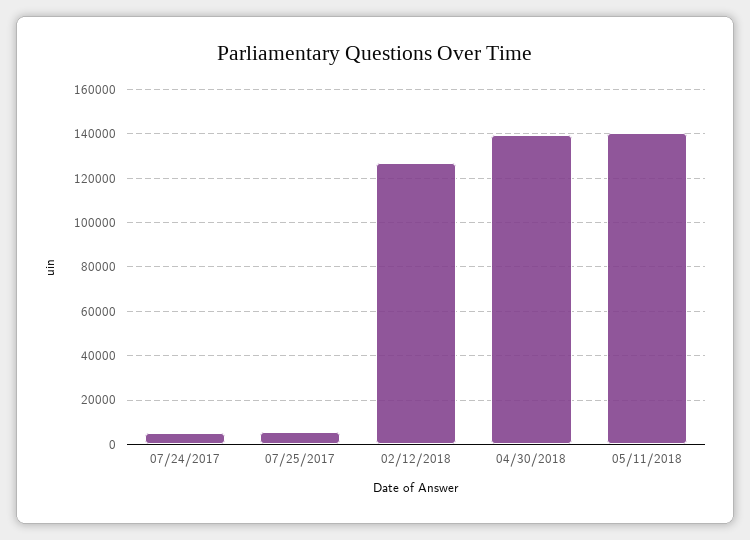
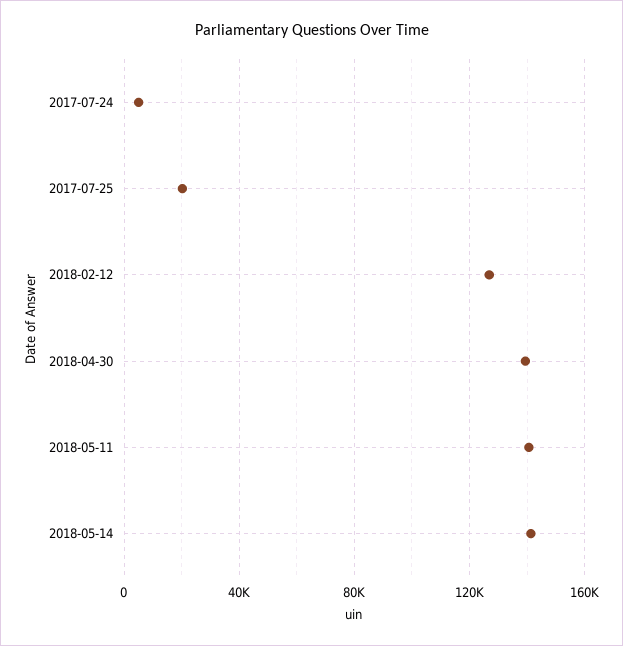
07/25/2017: 5000 -> 20000
2018-05-14: none -> 140000

